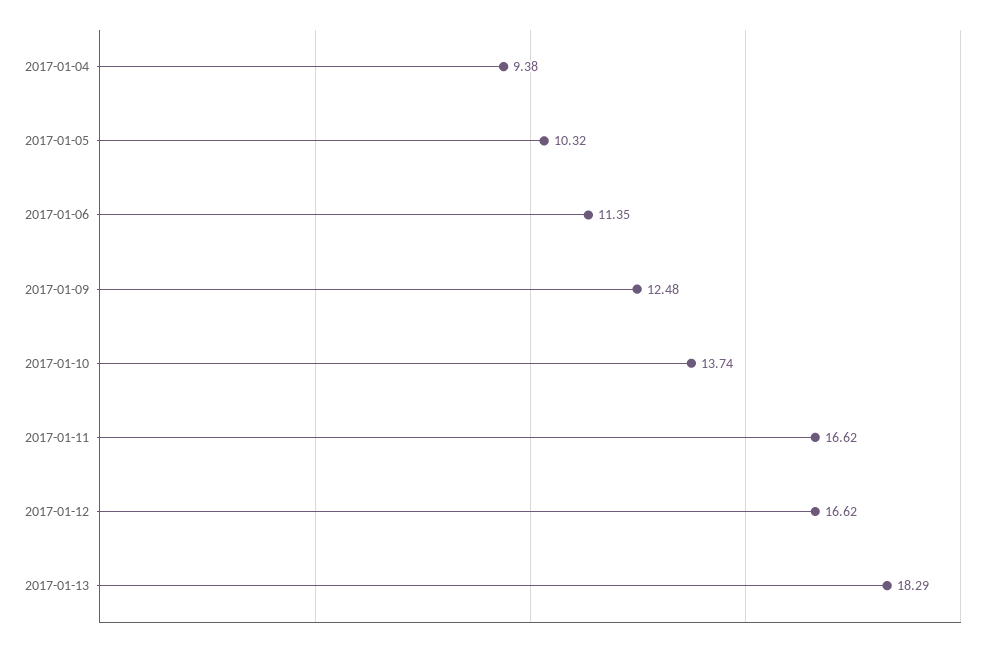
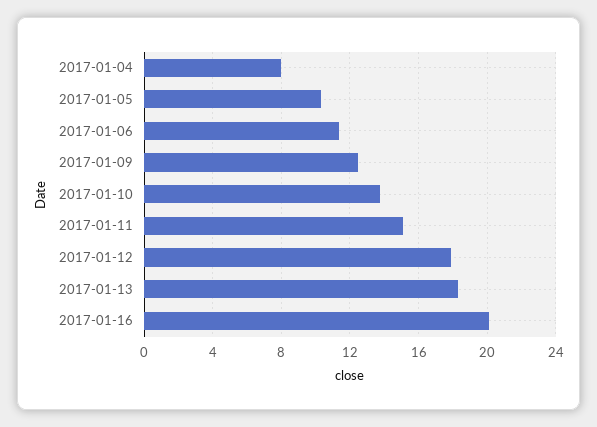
2017-01-04: 9.38 -> 8
2017-01-11: 16.62 -> 15
2017-01-12: 16.62 -> 18
2017-01-16: none -> 20

